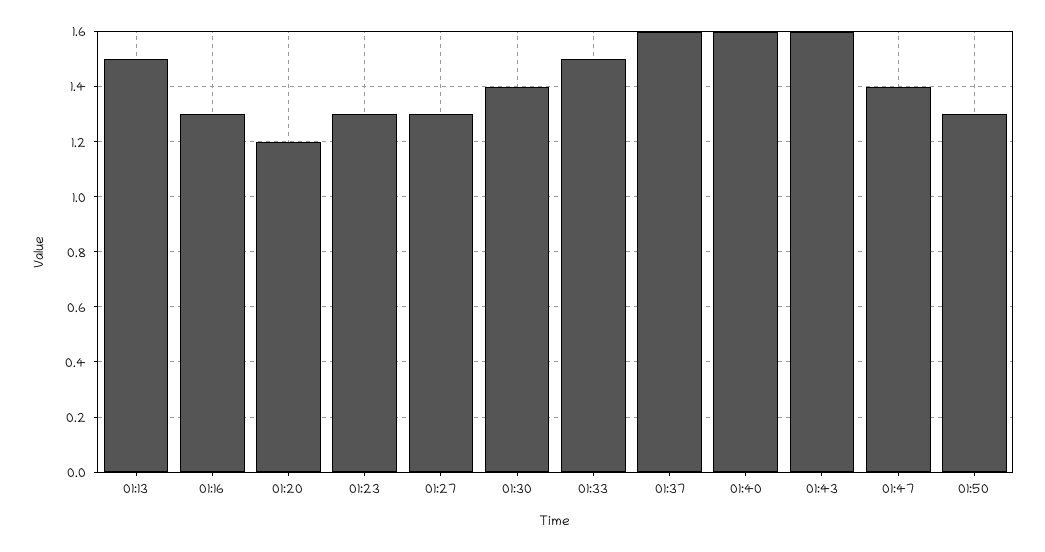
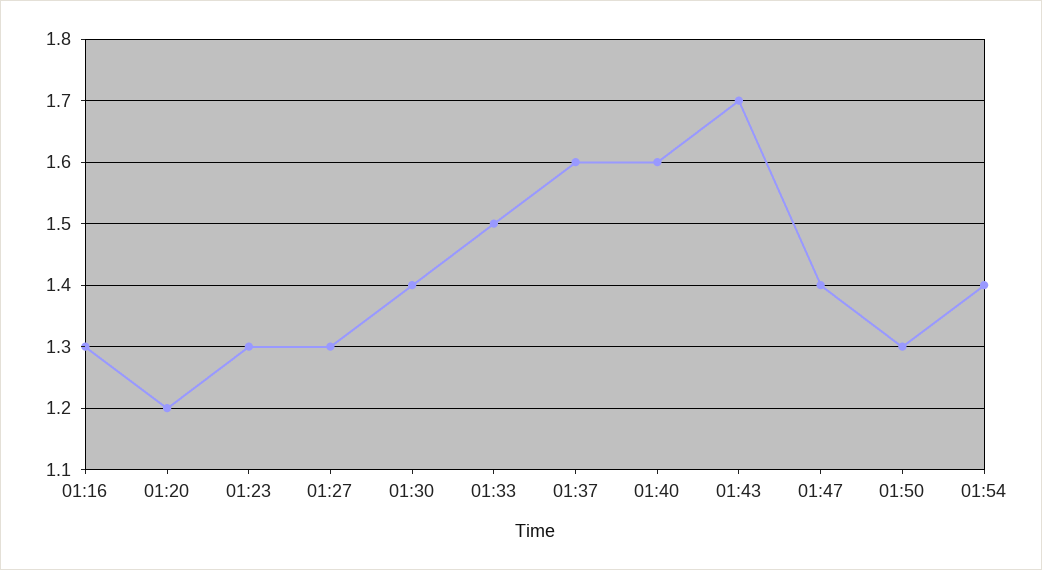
01:13: 1.5 -> none
01:43: 1.6 -> 1.7
01:54: none -> 1.4

